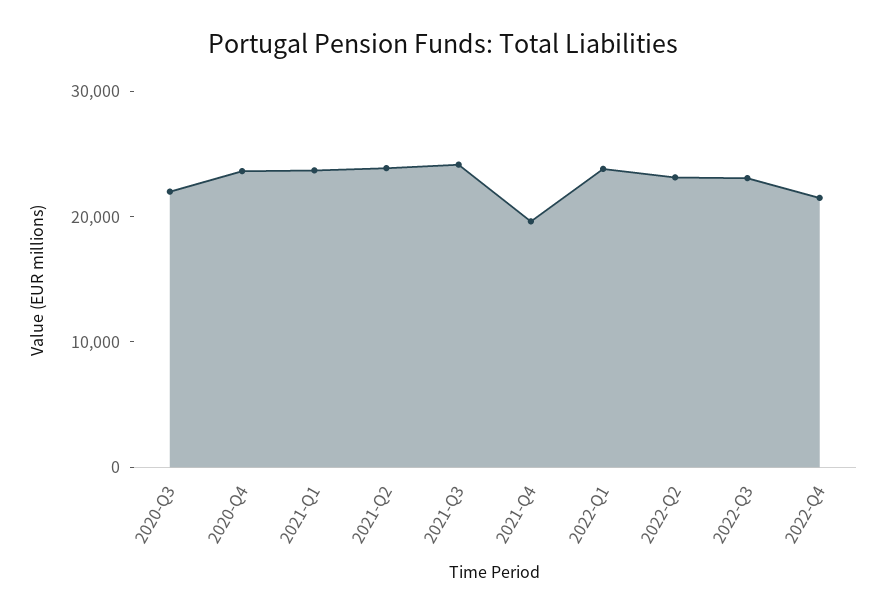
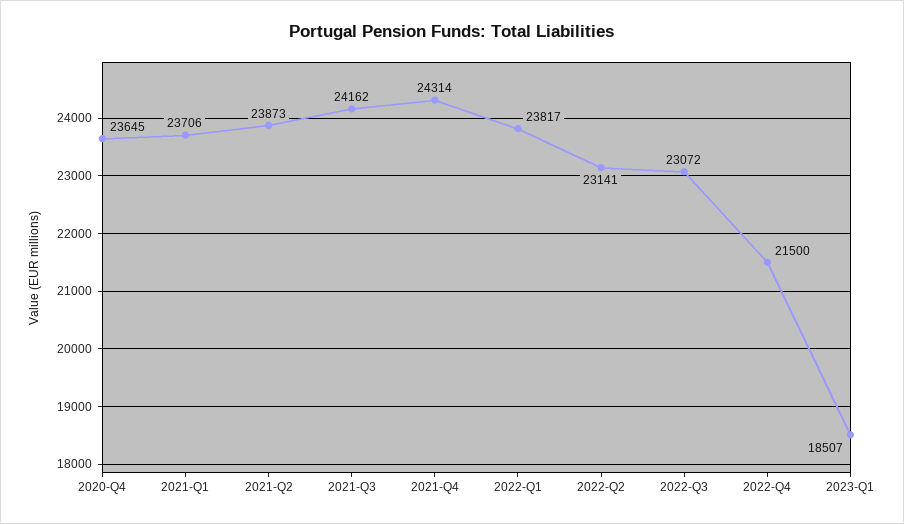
2020-Q3: 22000 -> none
2021-Q4: 20000 -> 24314
2023-Q1: none -> 18507

